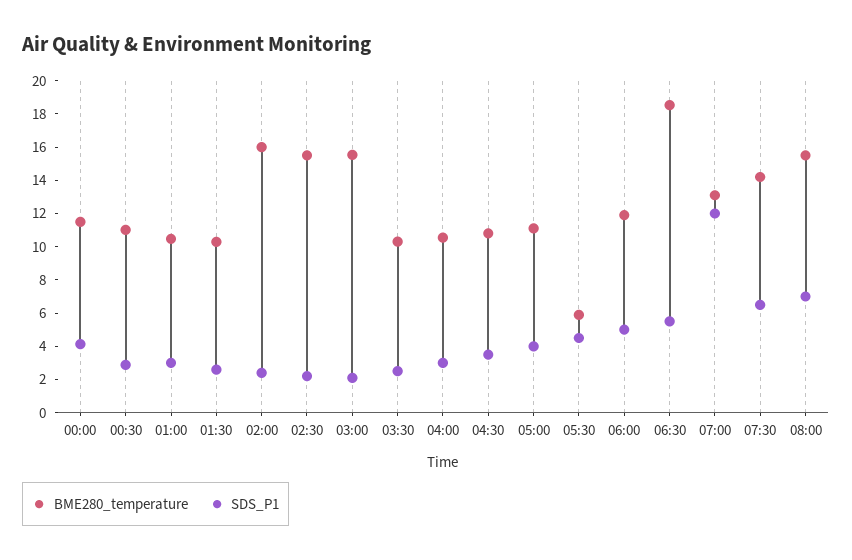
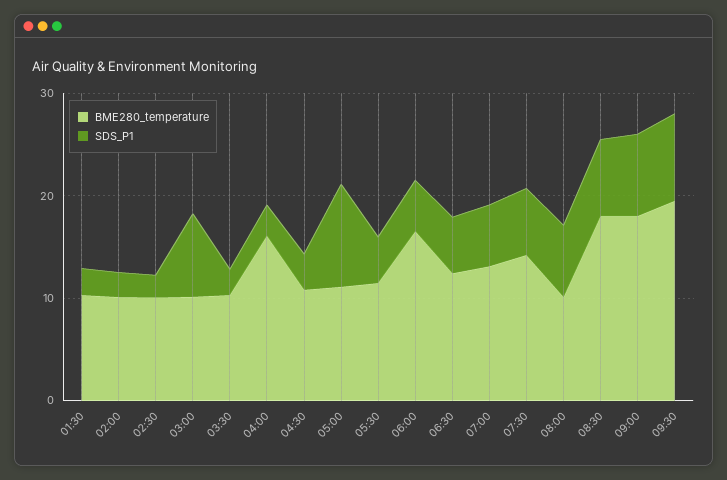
BME280_temperature, 00:00: 11.5 -> none
SDS_P1, 00:00: 4 -> none
BME280_temperature, 00:30: 11 -> none
SDS_P1, 00:30: 3 -> none
BME280_temperature, 01:00: 10.5 -> none
SDS_P1, 01:00: 3 -> none
BME280_temperature, 02:00: 16 -> 10
BME280_temperature, 02:30: 15.5 -> 10
BME280_temperature, 03:00: 15.5 -> 10
SDS_P1, 03:00: 2 -> 8
BME280_temperature, 04:00: 10.5 -> 16
SDS_P1, 05:00: 4 -> 10
BME280_temperature, 05:30: 6 -> 12
BME280_temperature, 06:00: 12 -> 16
BME280_temperature, 06:30: 18.5 -> 12
SDS_P1, 07:00: 12 -> 6
BME280_temperature, 08:00: 15.5 -> 10
BME280_temperature, 08:30: none -> 18
SDS_P1, 08:30: none -> 8
BME280_temperature, 09:00: none -> 18
SDS_P1, 09:00: none -> 8
BME280_temperature, 09:30: none -> 20
SDS_P1, 09:30: none -> 8

